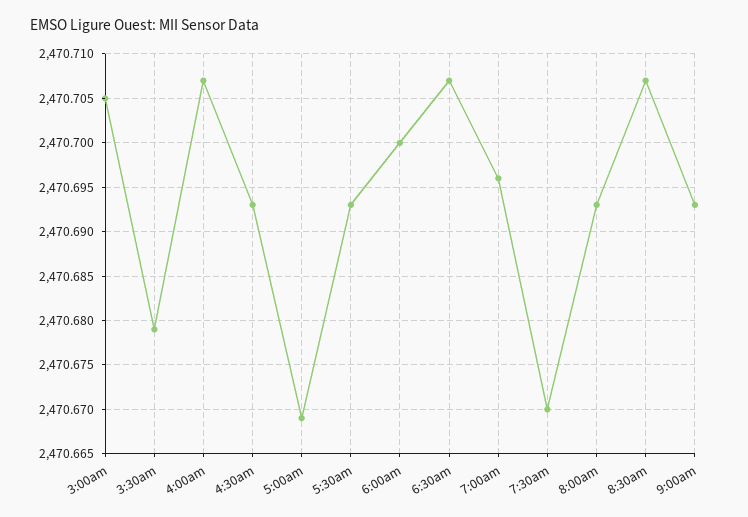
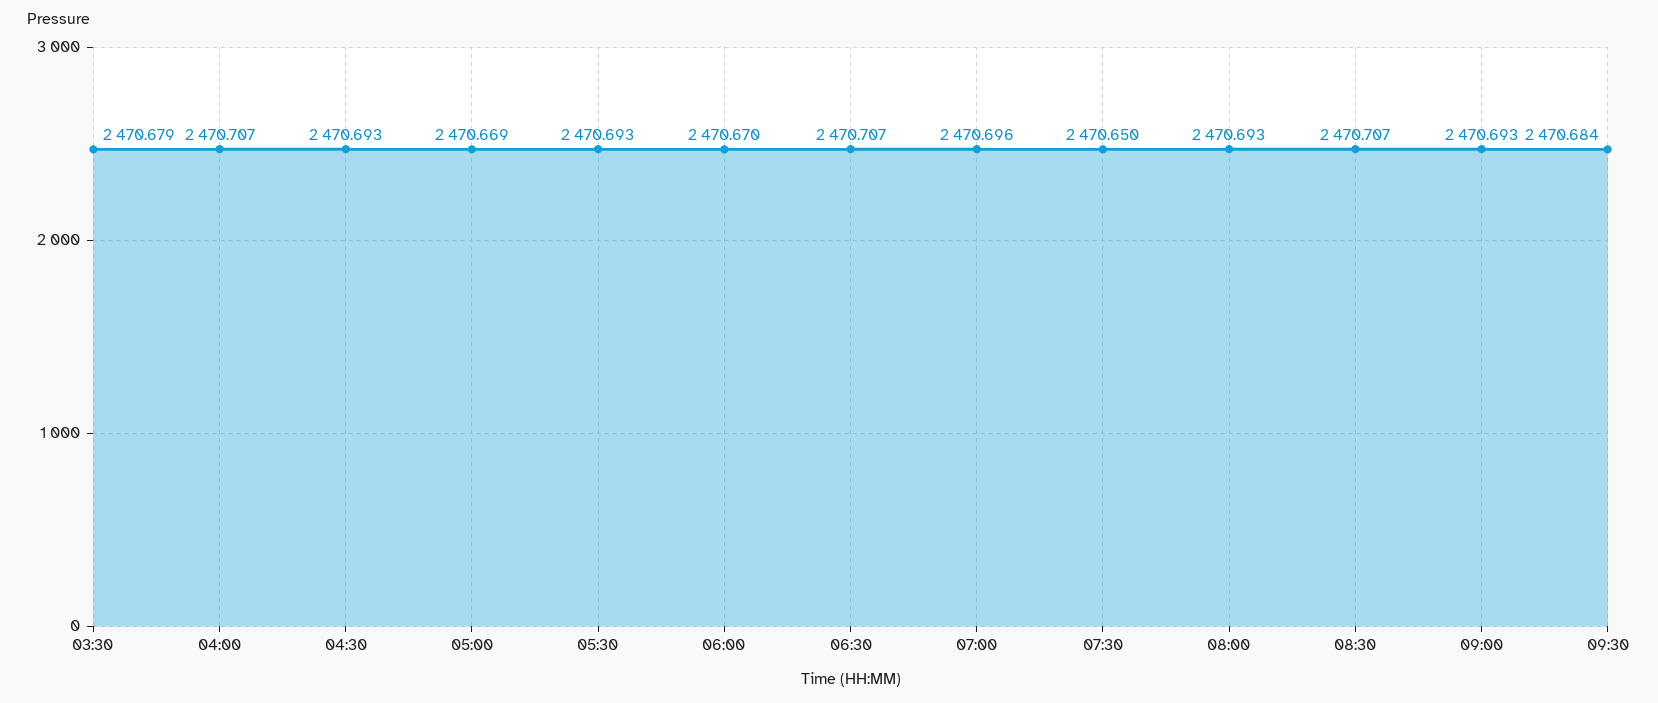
3:00am: 2470.705 -> none
6:00am: 2470.7 -> 2470.67
7:30am: 2470.67 -> 2470.65
09:30: none -> 2470.684

